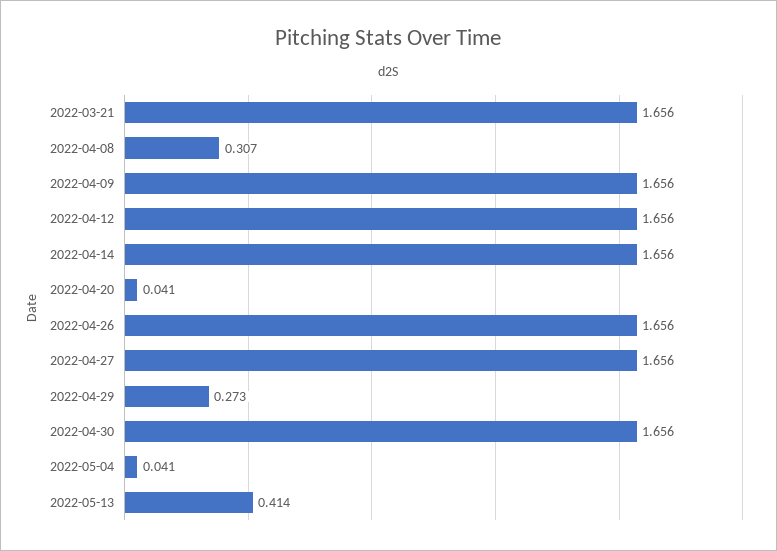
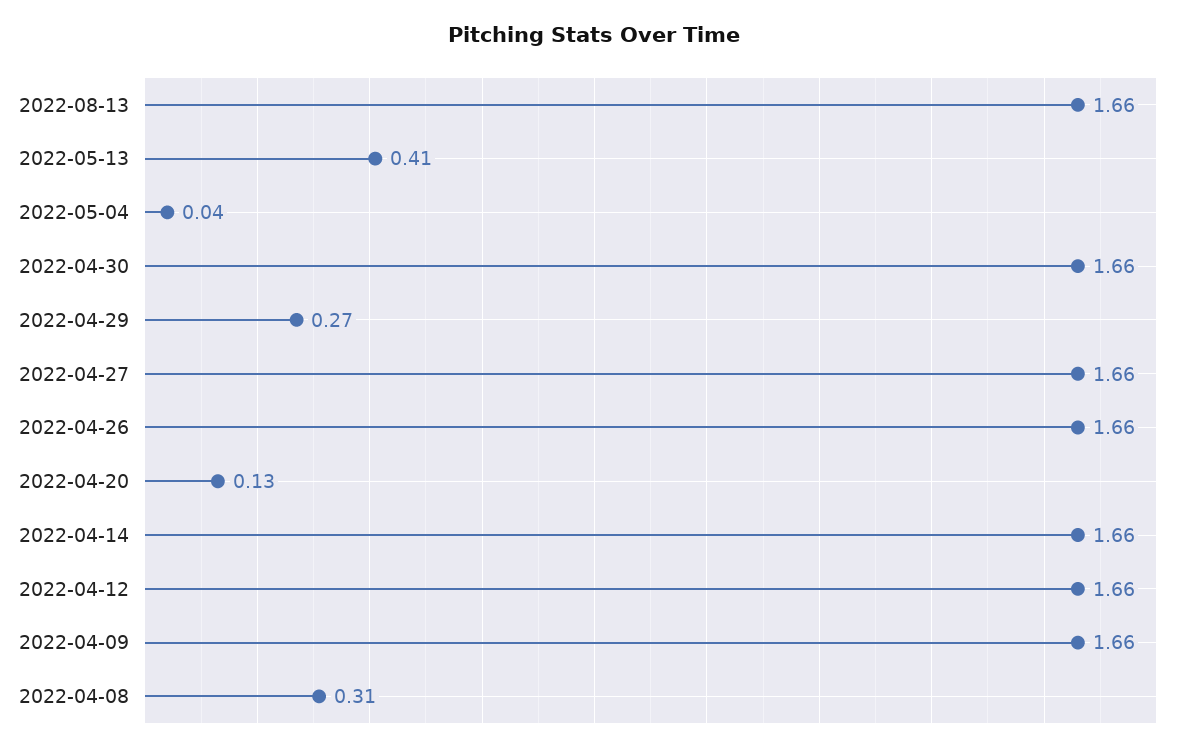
2022-03-21: 1.656 -> none
2022-04-20: 0.041 -> 0.13
2022-08-13: none -> 1.66

